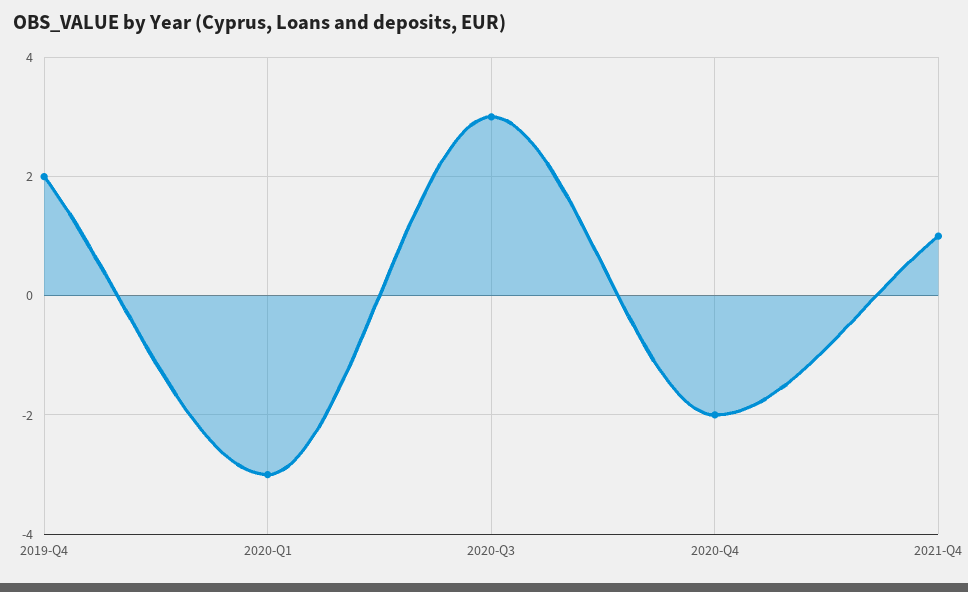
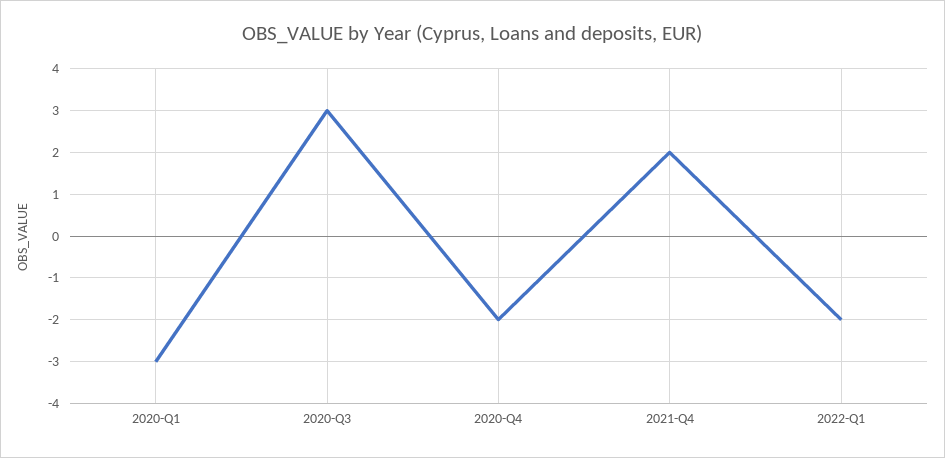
2019-Q4: 2 -> none
2021-Q4: 1 -> 2
2022-Q1: none -> -2

